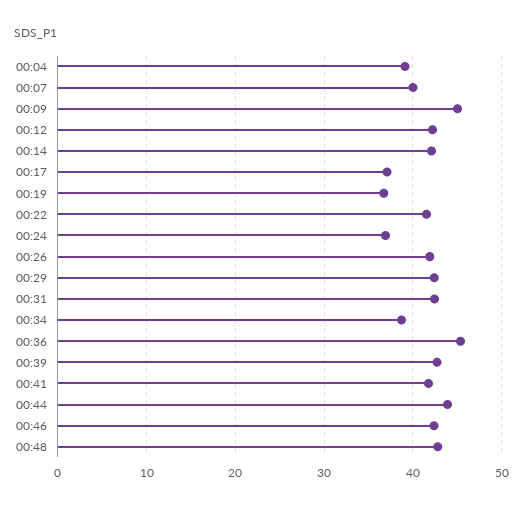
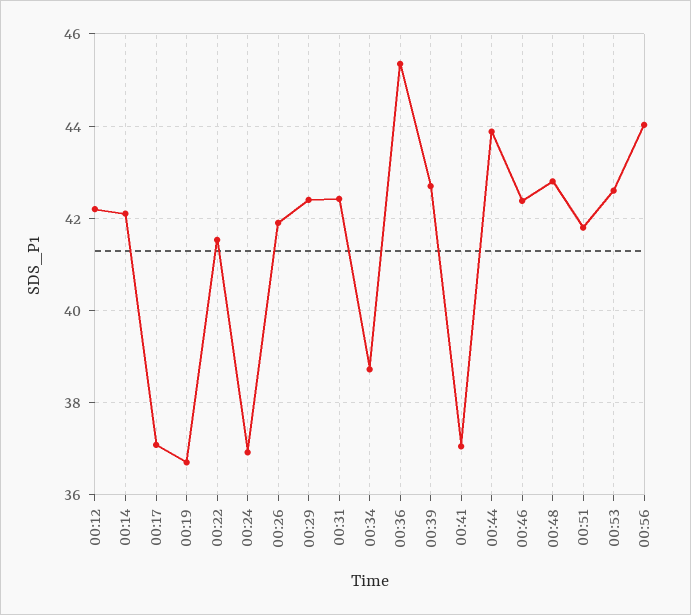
00:04: 39 -> none
00:07: 40 -> none
00:09: 45 -> none
00:41: 42 -> 37
00:51: none -> 41.8
00:53: none -> 42.6
00:56: none -> 44

